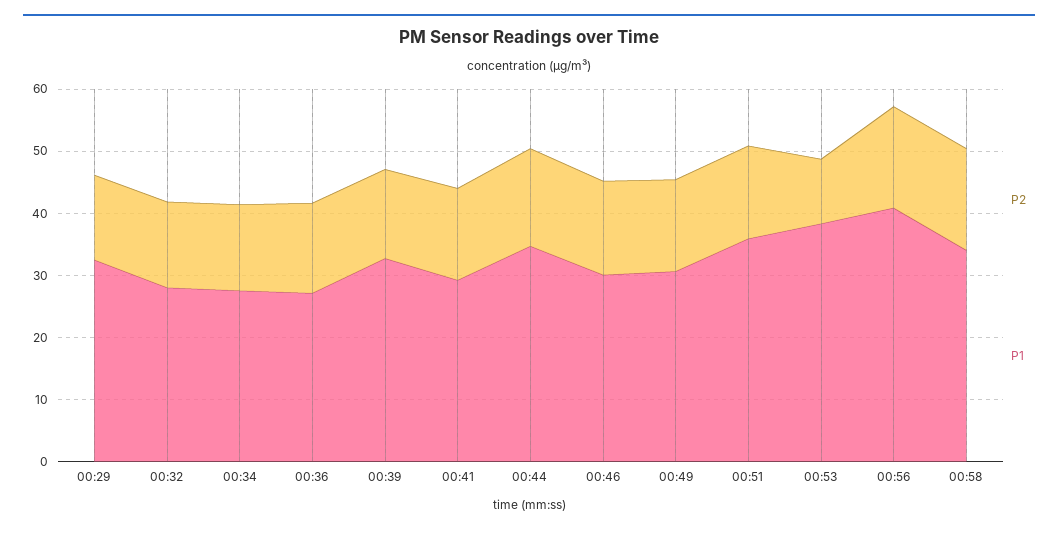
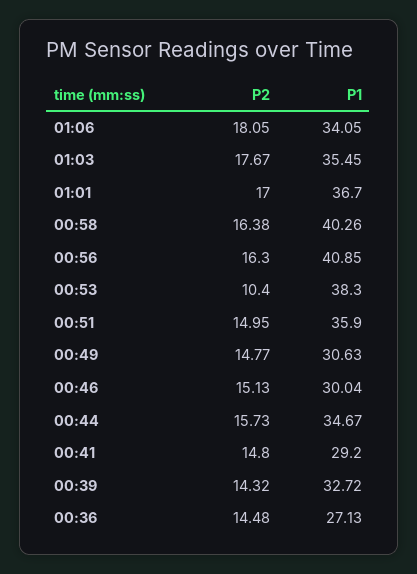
P2, 00:29: 14 -> none
P1, 00:29: 32 -> none
P2, 00:32: 14 -> none
P1, 00:32: 28 -> none
P2, 00:34: 14 -> none
P1, 00:34: 28 -> none
P1, 00:58: 34 -> 40.26
P2, 01:06: none -> 18.05
P1, 01:06: none -> 34.05
P2, 01:03: none -> 17.67
P1, 01:03: none -> 35.45
P2, 01:01: none -> 17
P1, 01:01: none -> 36.7

